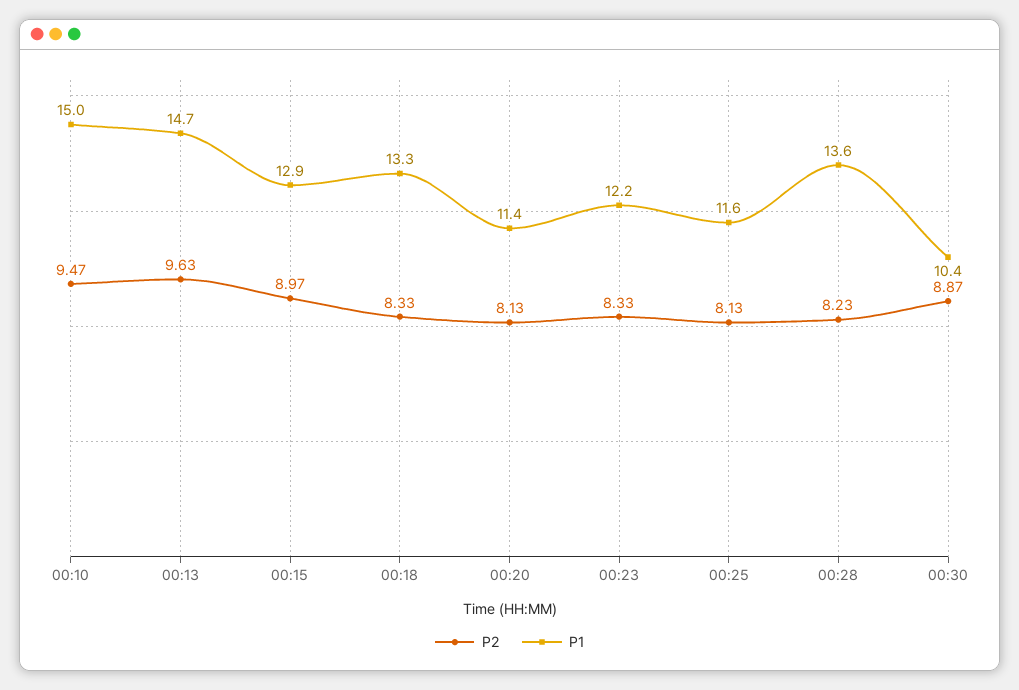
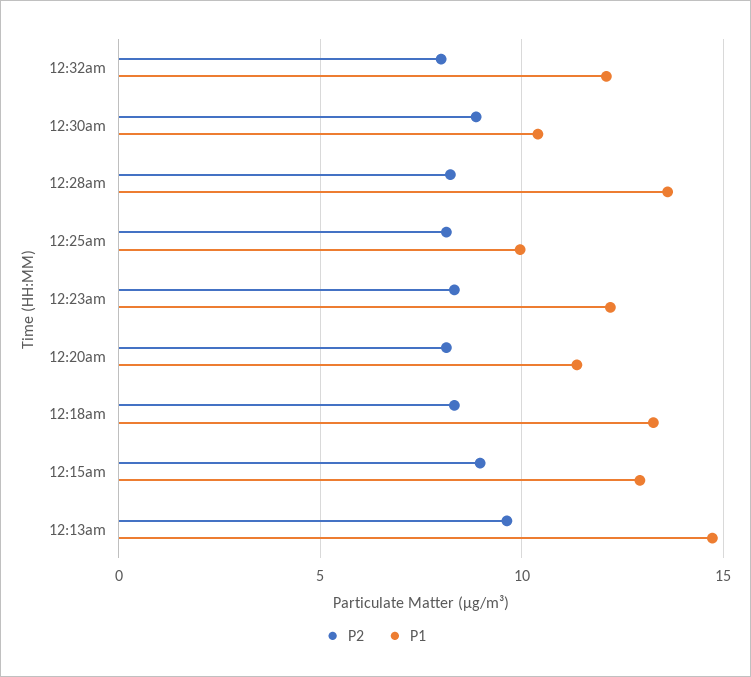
P2, 00:10: 9.47 -> none
P1, 00:10: 15 -> none
P1, 00:25: 11.6 -> 10
P2, 12:32am: none -> 8
P1, 12:32am: none -> 12

